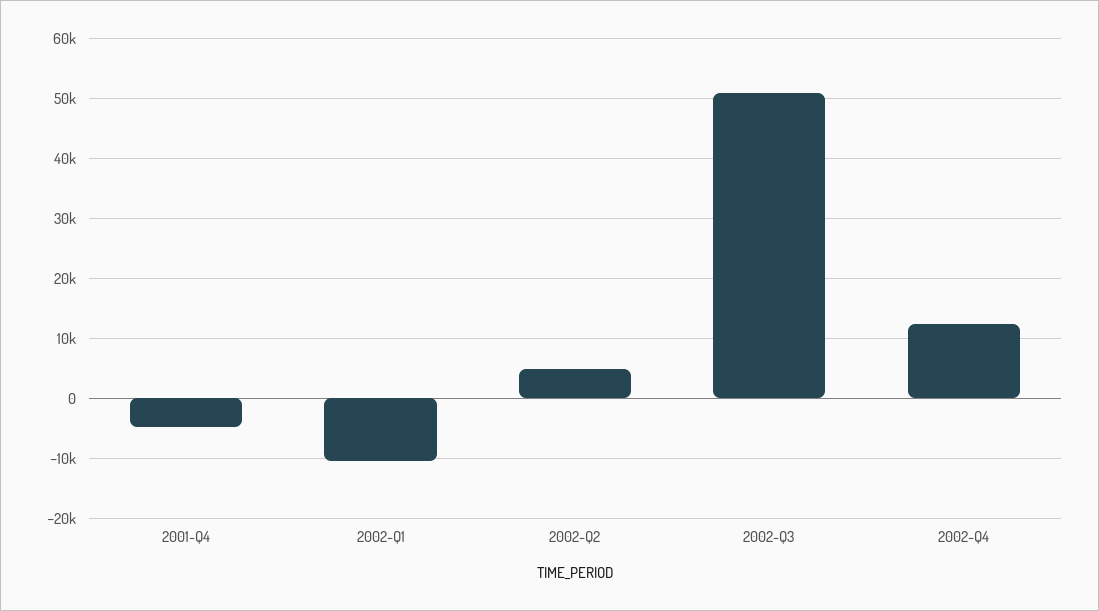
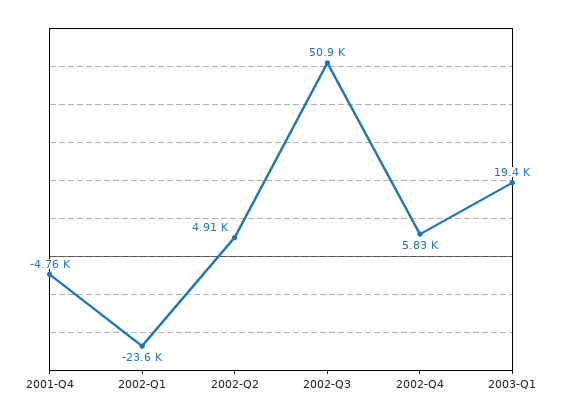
2002-Q1: -10000 -> -23600
2002-Q4: 12000 -> 5830
2003-Q1: none -> 19400

